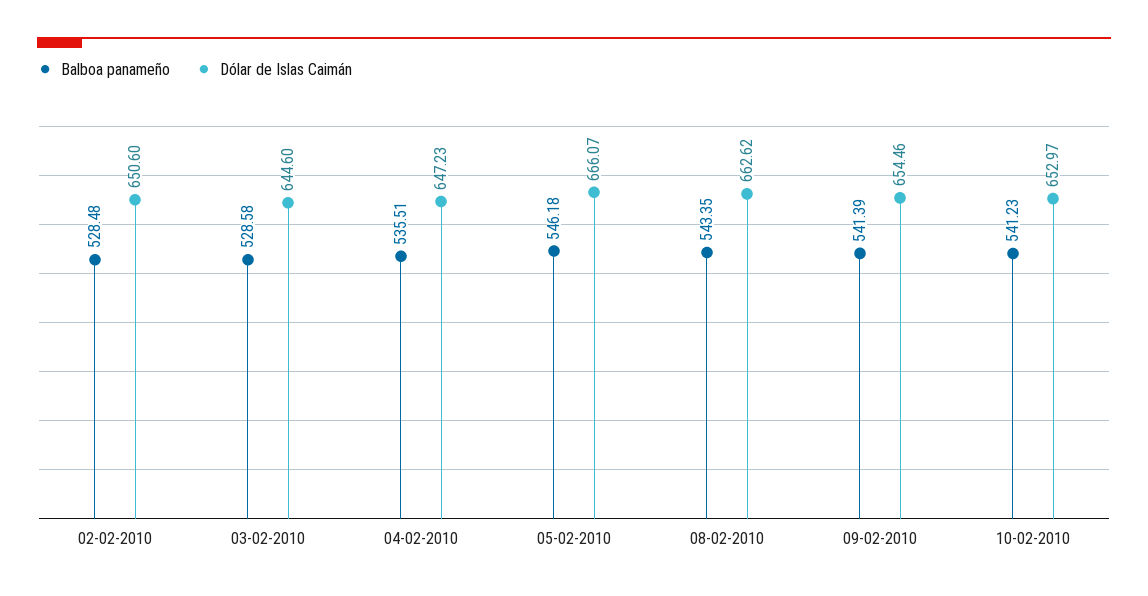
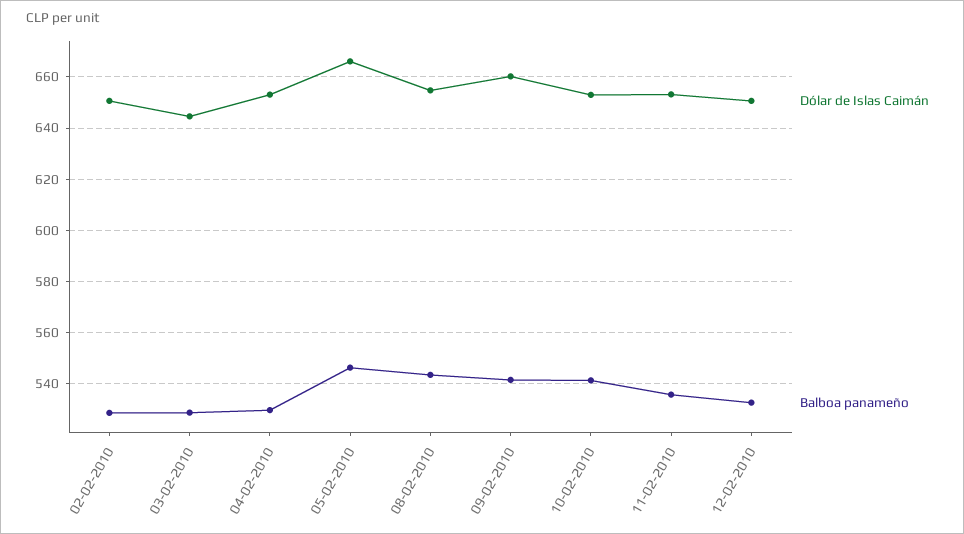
Balboa panameño, 04-02-2010: 535.51 -> 530
Dólar de Islas Caimán, 04-02-2010: 647.23 -> 652.5
Dólar de Islas Caimán, 08-02-2010: 662.62 -> 655
Dólar de Islas Caimán, 09-02-2010: 654.46 -> 660
Dólar de Islas Caimán, 11-02-2010: none -> 652.5
Balboa panameño, 11-02-2010: none -> 535
Dólar de Islas Caimán, 12-02-2010: none -> 650
Balboa panameño, 12-02-2010: none -> 532.5

